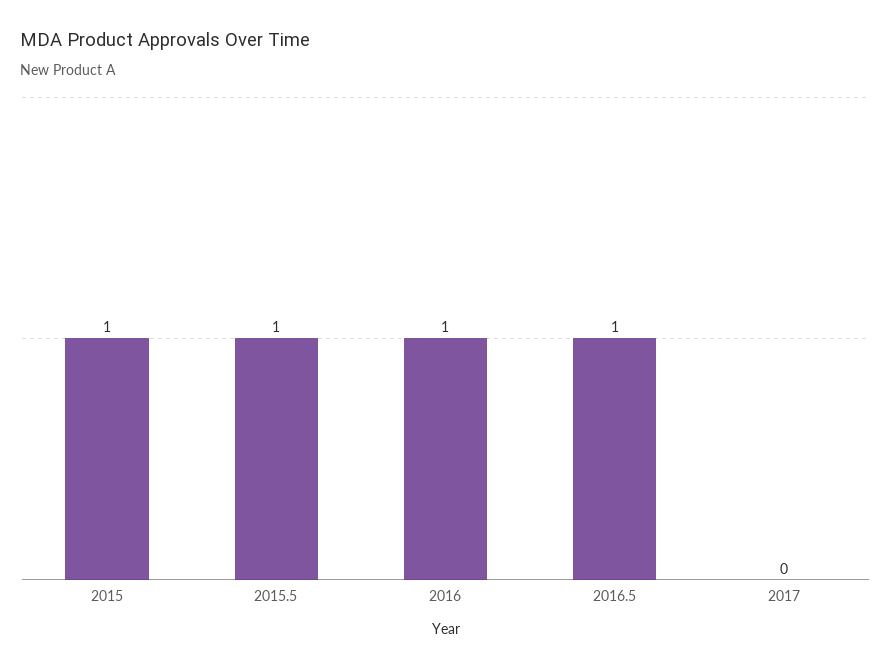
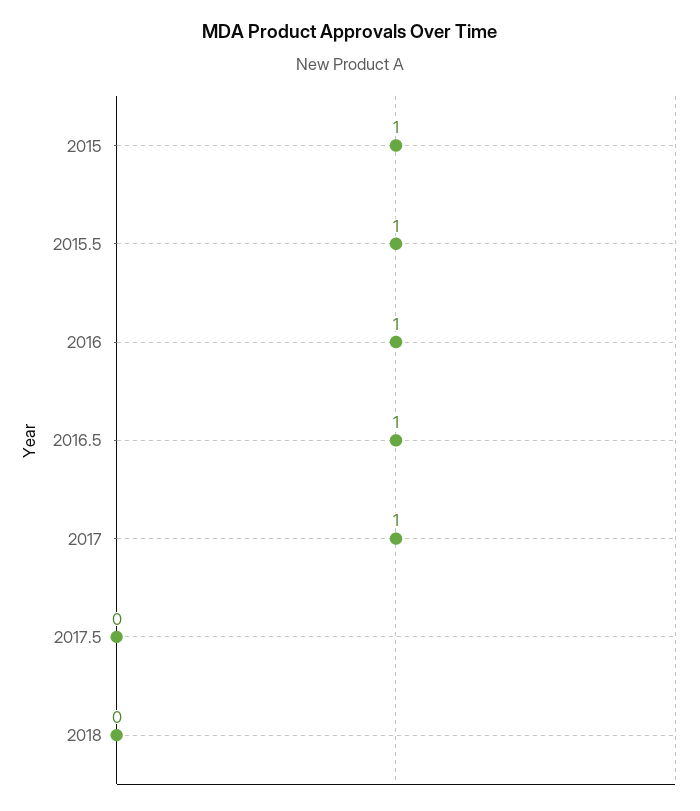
2017: 0 -> 1
2017.5: none -> 0
2018: none -> 0

